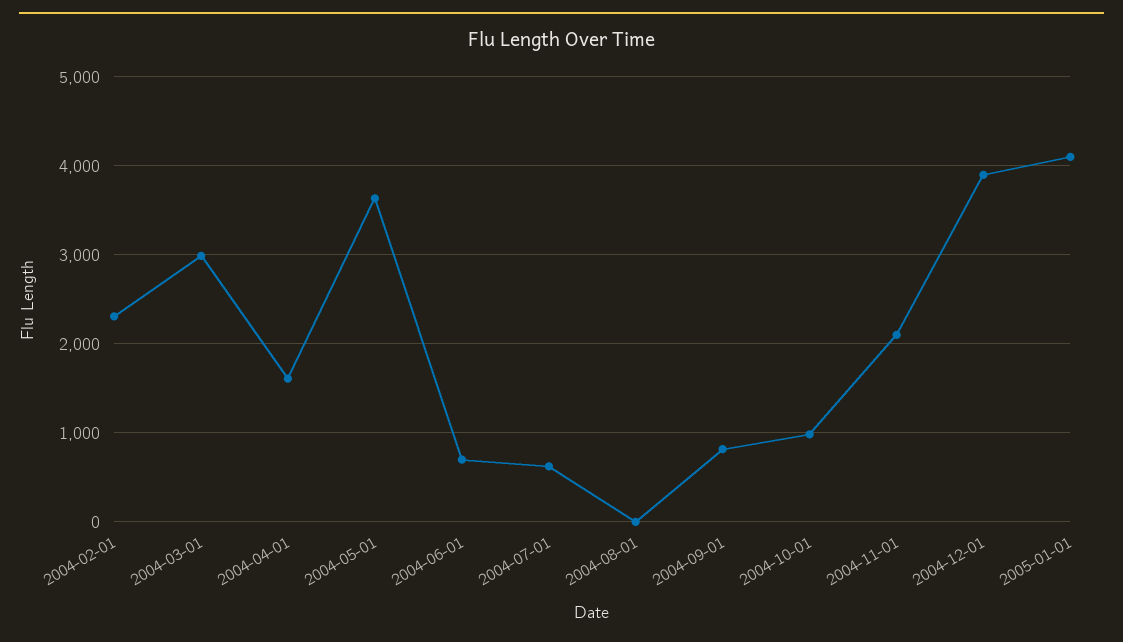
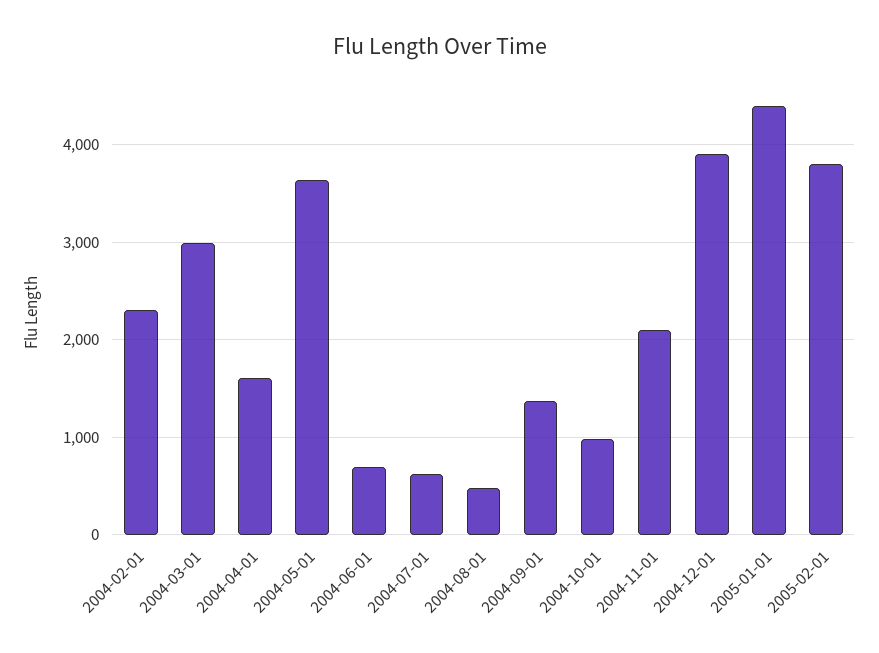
2004-08-01: 0 -> 500
2004-09-01: 800 -> 1400
2005-01-01: 4100 -> 4400
2005-02-01: none -> 3800

